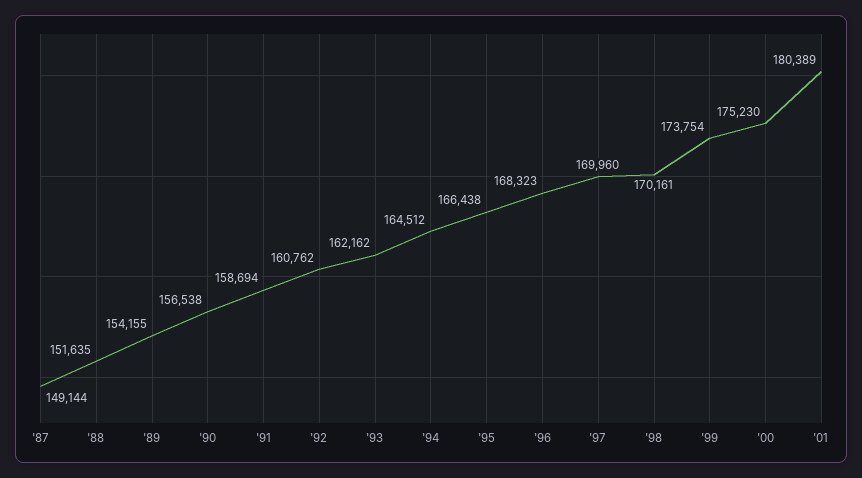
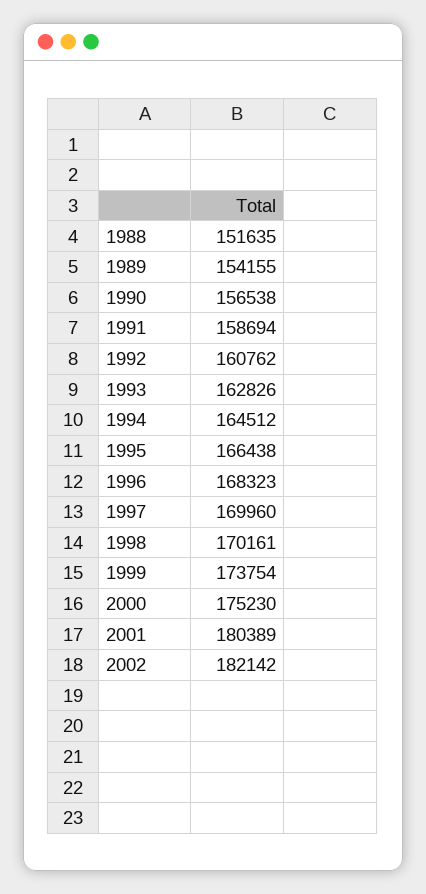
'87: 149144 -> none
'93: 162162 -> 162826
2002: none -> 182142

